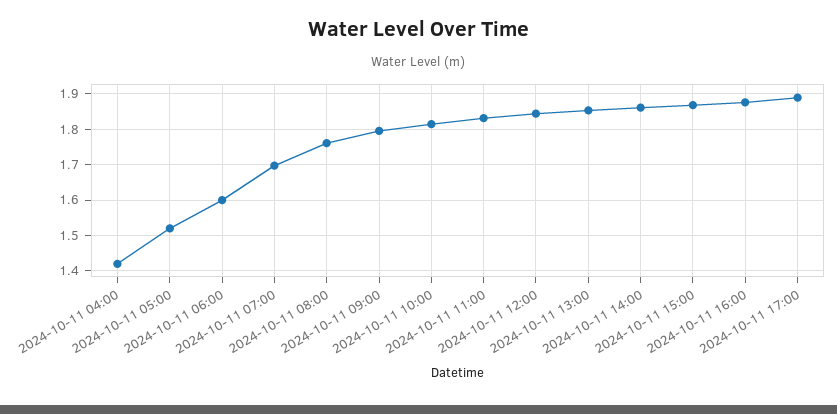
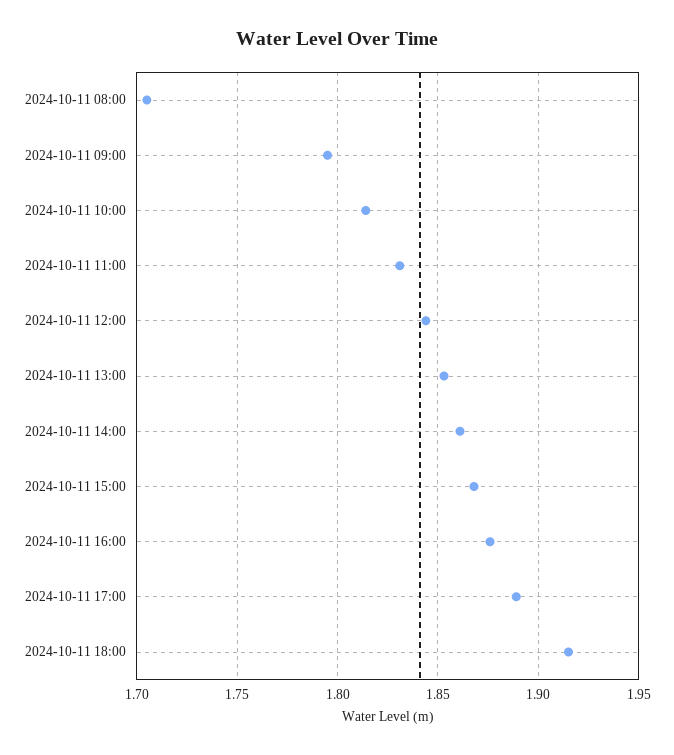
2024-10-11 04:00: 1.42 -> none
2024-10-11 05:00: 1.52 -> none
2024-10-11 06:00: 1.6 -> none
2024-10-11 07:00: 1.7 -> none
2024-10-11 08:00: 1.76 -> 1.705
2024-10-11 18:00: none -> 1.915

